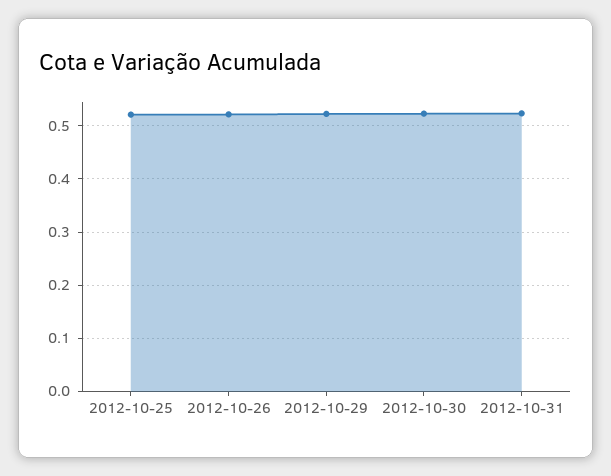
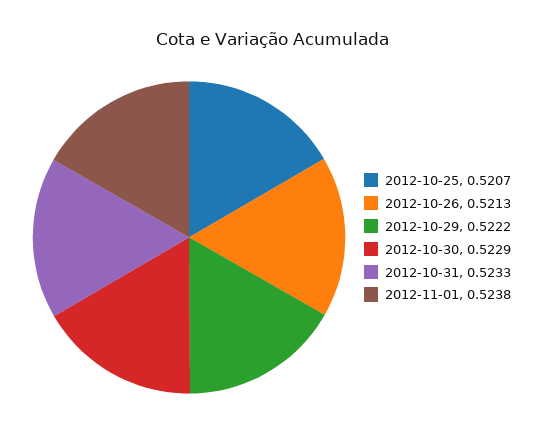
2012-11-01: none -> 0.5238

